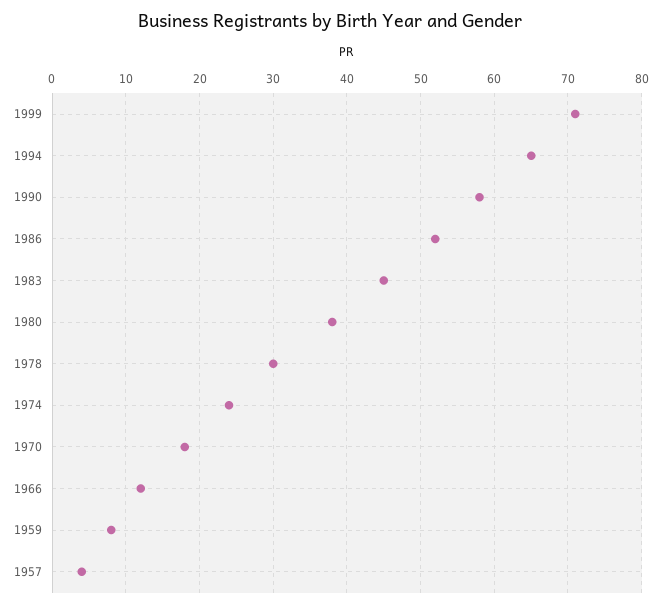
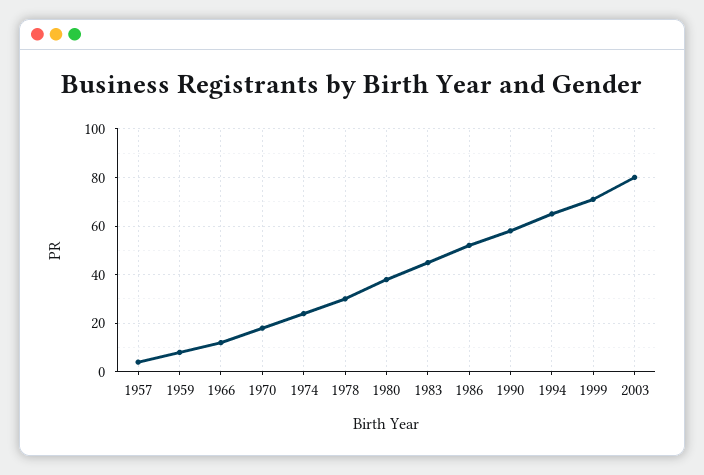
2003: none -> 80

